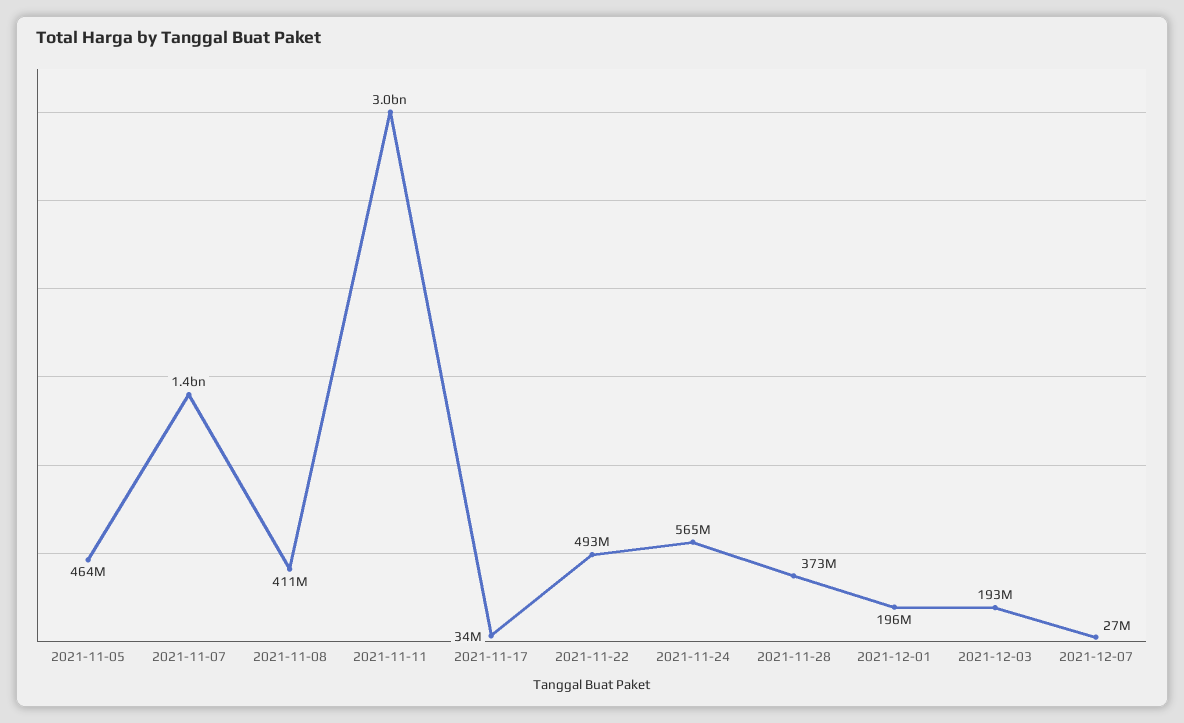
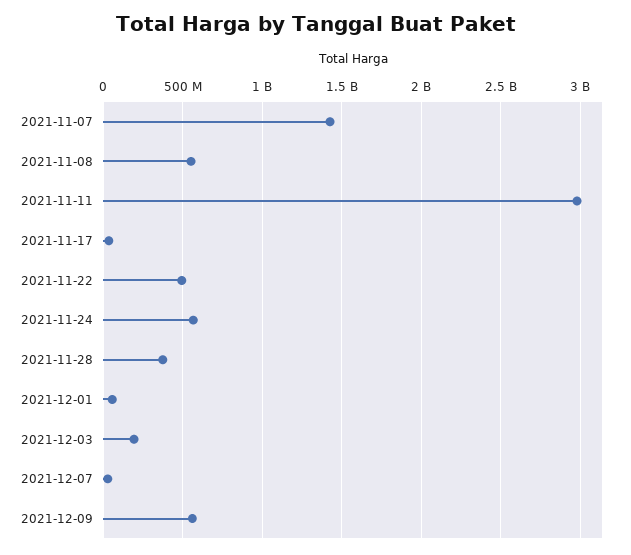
2021-11-05: 464000000 -> none
2021-11-08: 411000000 -> 550000000
2021-12-01: 196000000 -> 50000000
2021-12-09: none -> 550000000

